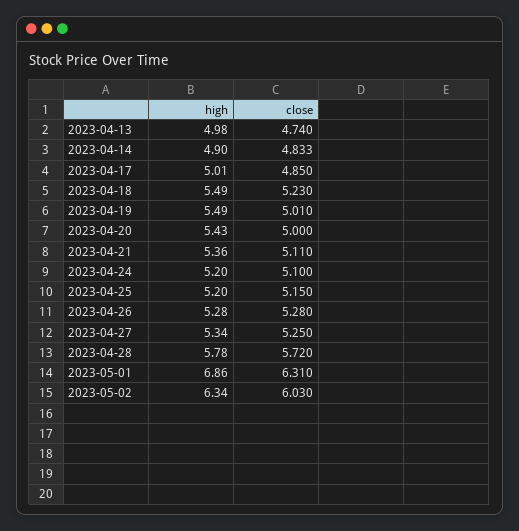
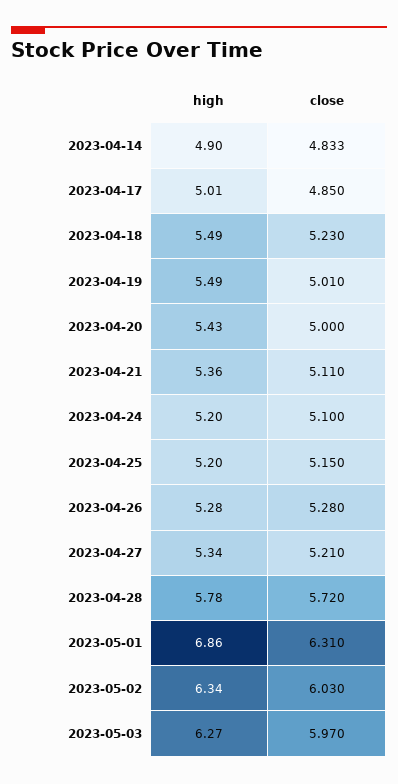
high, 2023-04-13: 4.98 -> none
close, 2023-04-13: 4.74 -> none
close, 2023-04-27: 5.25 -> 5.21
high, 2023-05-03: none -> 6.27
close, 2023-05-03: none -> 5.97

